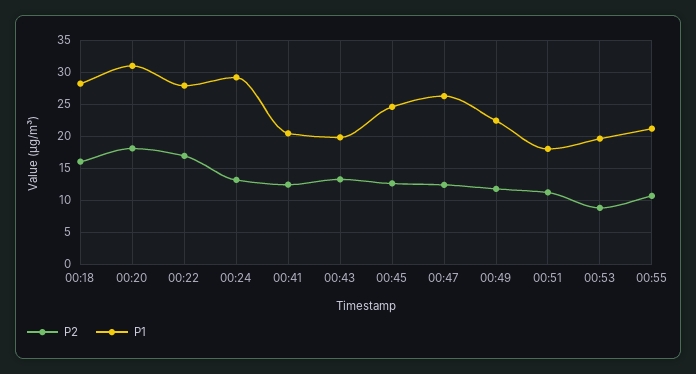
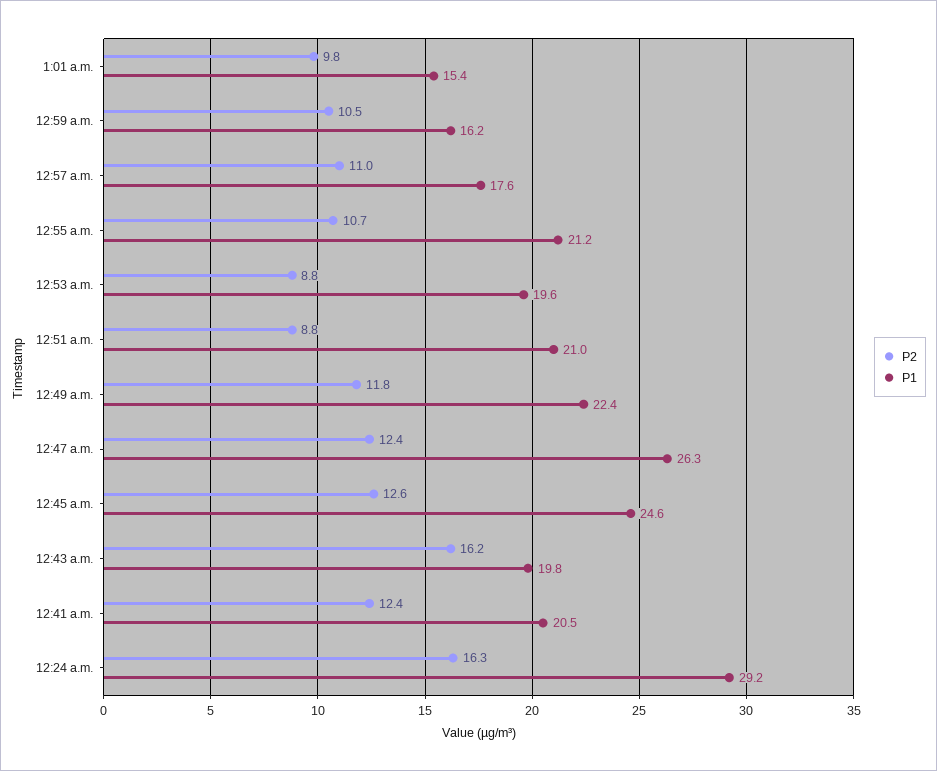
P2, 00:18: 16 -> none
P1, 00:18: 28 -> none
P2, 00:20: 18 -> none
P1, 00:20: 31 -> none
P2, 00:22: 17 -> none
P1, 00:22: 28 -> none
P2, 00:24: 13 -> 16.3
P2, 00:43: 13 -> 16.2
P2, 00:51: 11 -> 8.8
P1, 00:51: 18 -> 21
P2, 1:01 a.m.: none -> 9.8
P1, 1:01 a.m.: none -> 15.4
P2, 12:59 a.m.: none -> 10.5
P1, 12:59 a.m.: none -> 16.2
P2, 12:57 a.m.: none -> 11
P1, 12:57 a.m.: none -> 17.6

